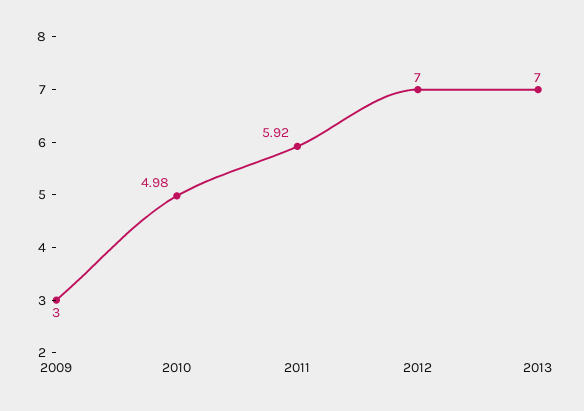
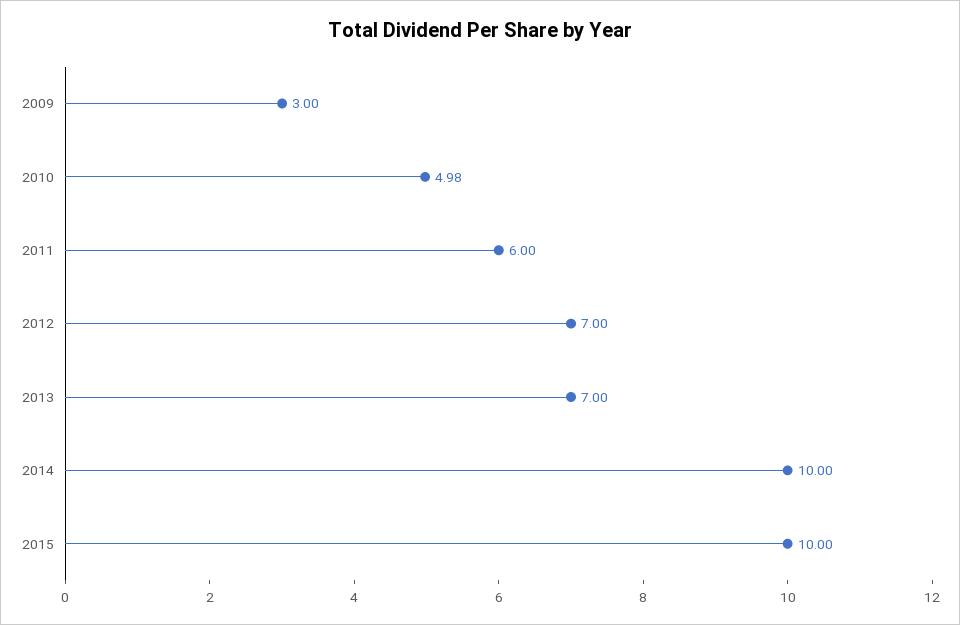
2011: 5.92 -> 6
2014: none -> 10
2015: none -> 10

